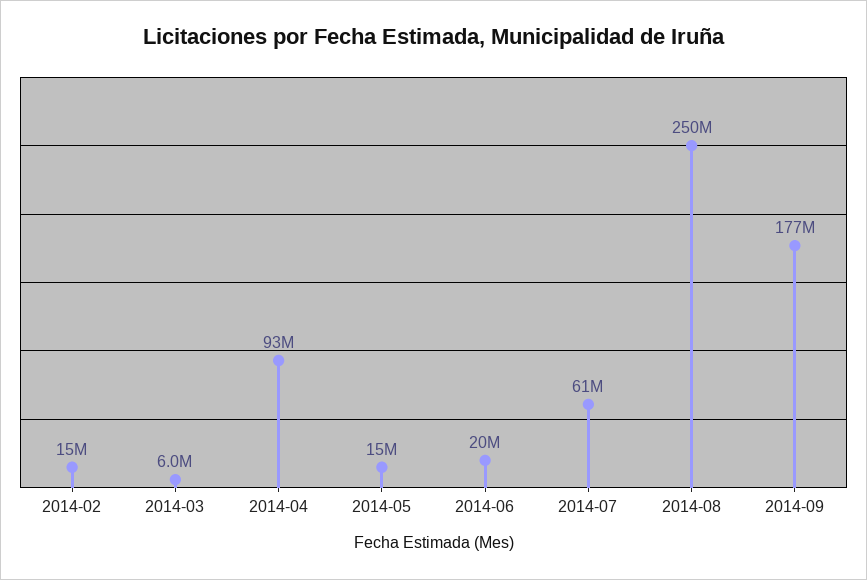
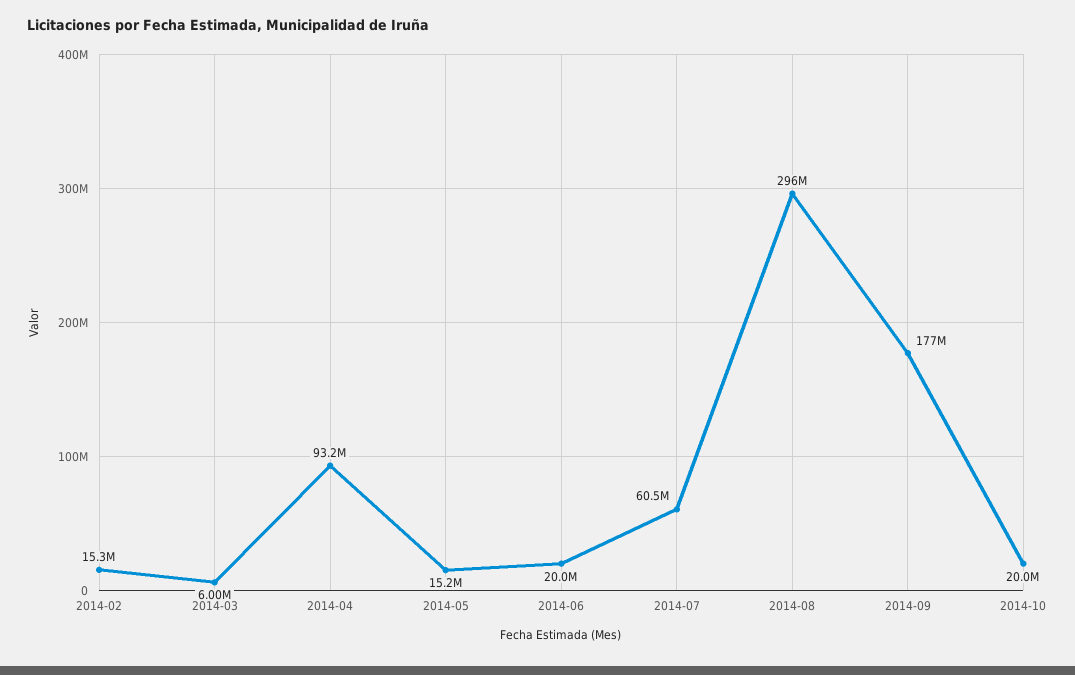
2014-08: 250000000 -> 296000000
2014-10: none -> 20000000

